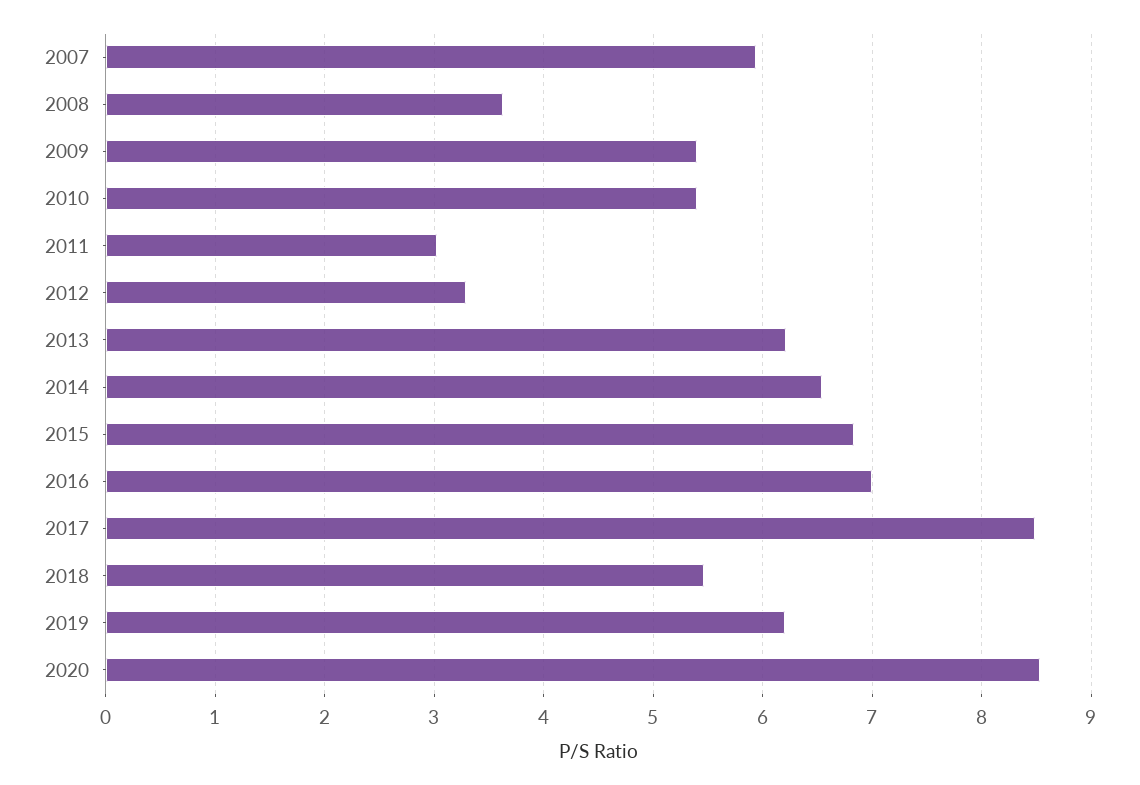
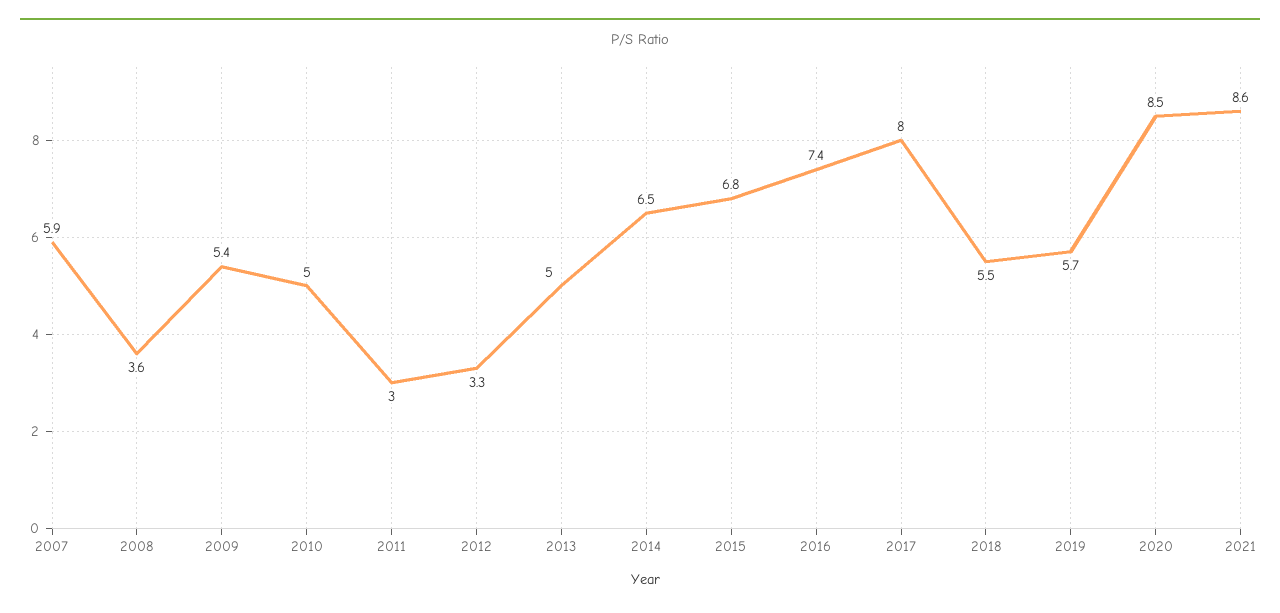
2010: 5.4 -> 5
2013: 6.2 -> 5
2016: 7 -> 7.4
2017: 8.5 -> 8
2019: 6.2 -> 5.7
2021: none -> 8.6

